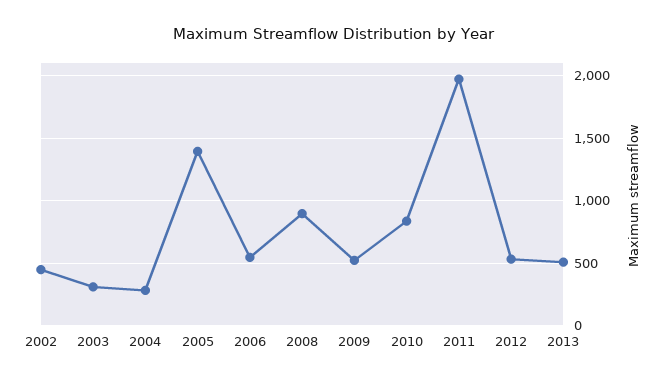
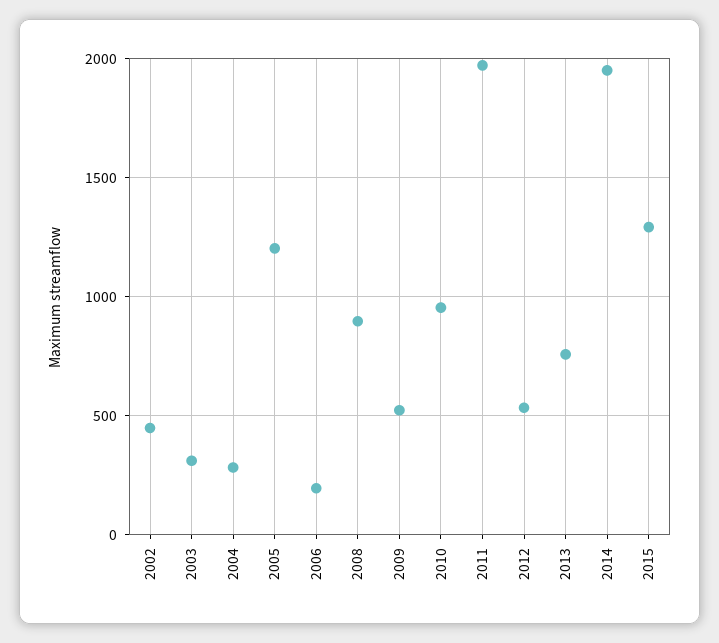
2005: 1400 -> 1200
2006: 550 -> 200
2010: 850 -> 950
2013: 500 -> 750
2014: none -> 1950
2015: none -> 1300

